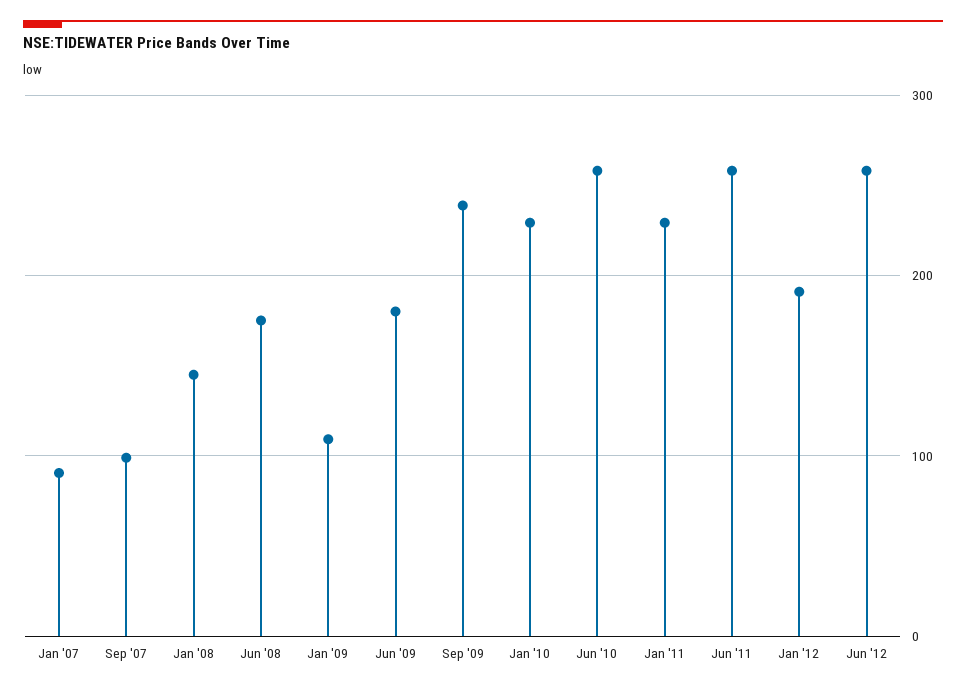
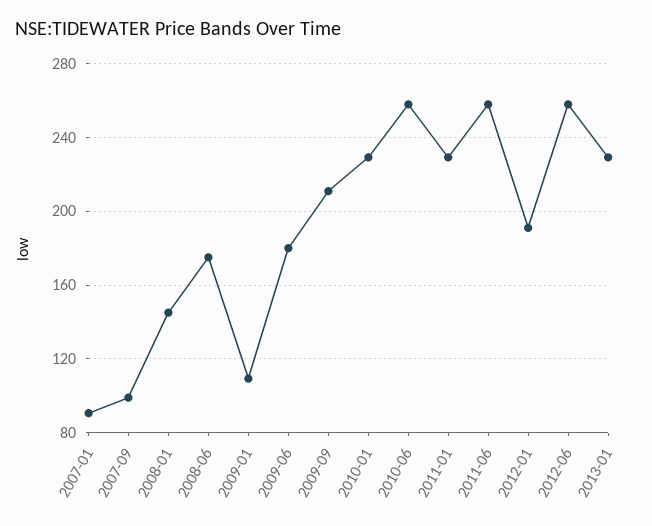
Sep '09: 240 -> 210
2013-01: none -> 230

